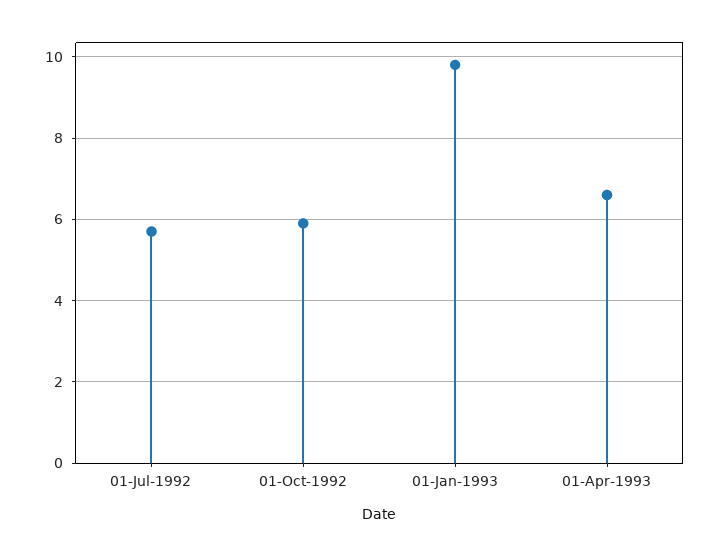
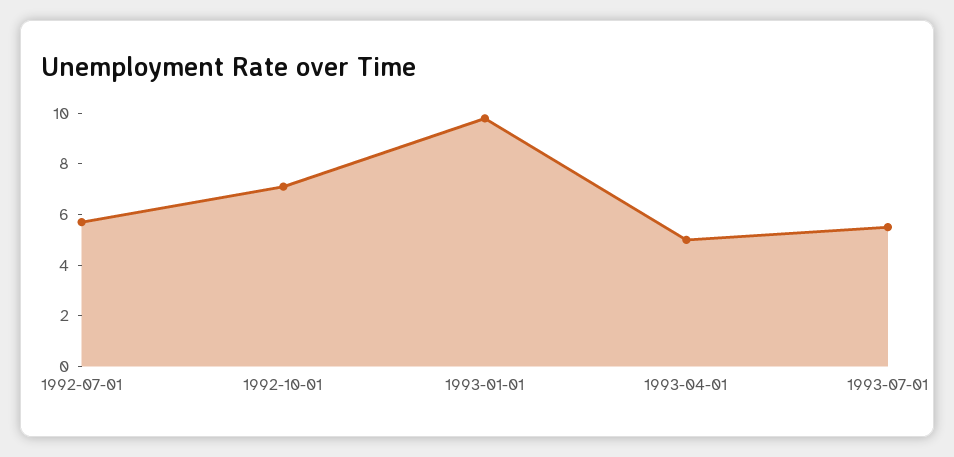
01-Oct-1992: 6 -> 7
01-Apr-1993: 6.5 -> 5
1993-07-01: none -> 5.5

